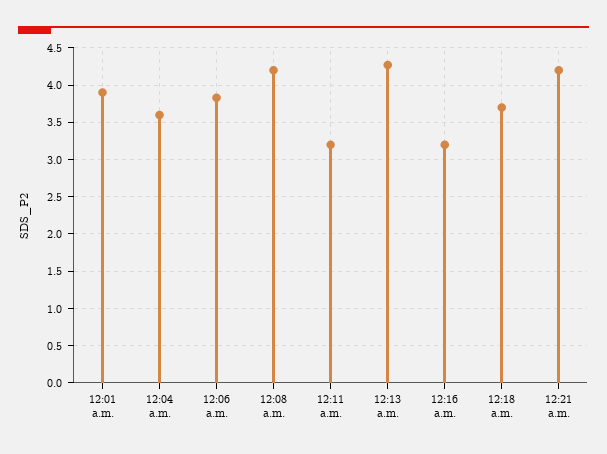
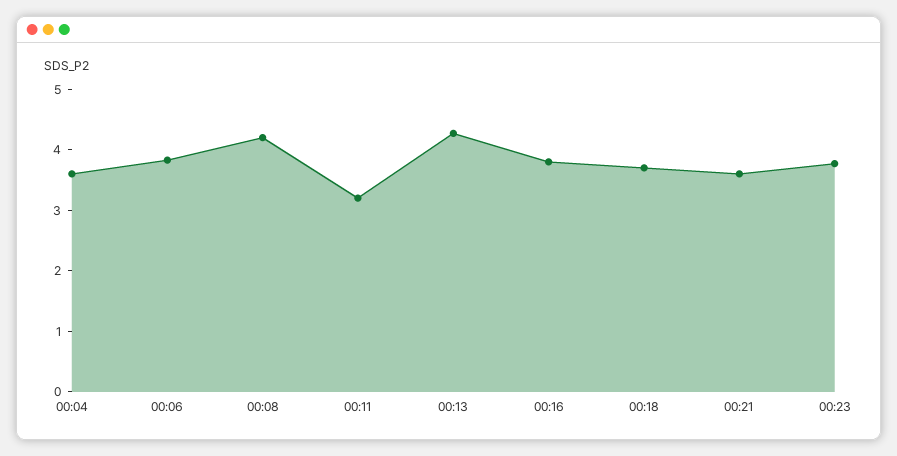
12:01 a.m.: 3.9 -> none
12:16 a.m.: 3.2 -> 3.8
12:21 a.m.: 4.2 -> 3.6
00:23: none -> 3.8

